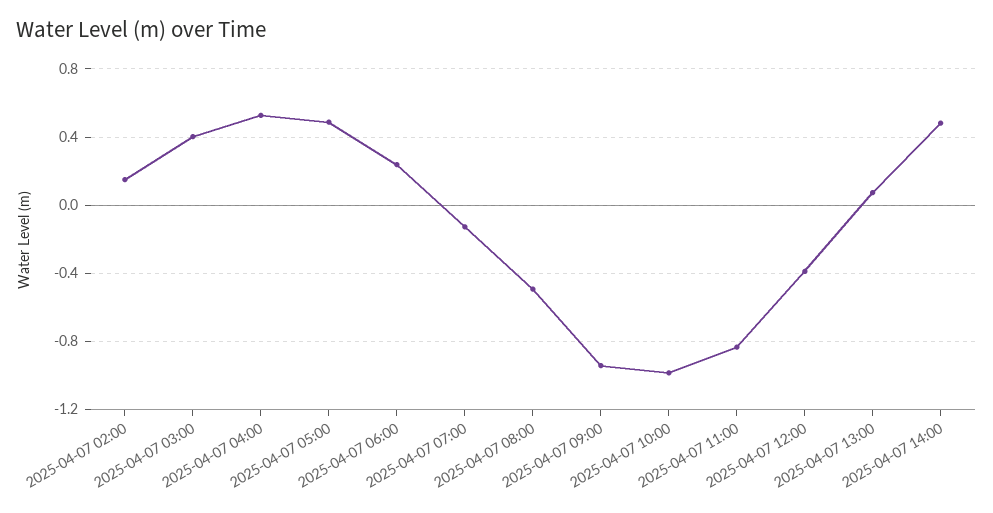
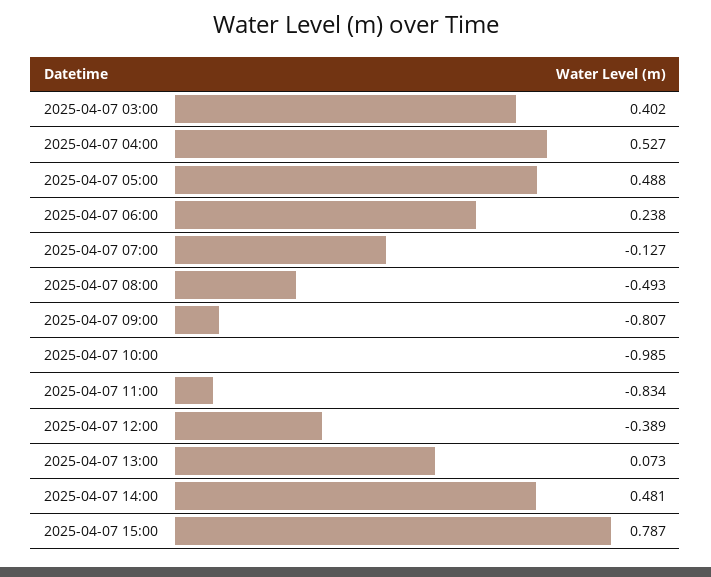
2025-04-07 02:00: 0.15 -> none
2025-04-07 09:00: -0.95 -> -0.807
2025-04-07 15:00: none -> 0.787

